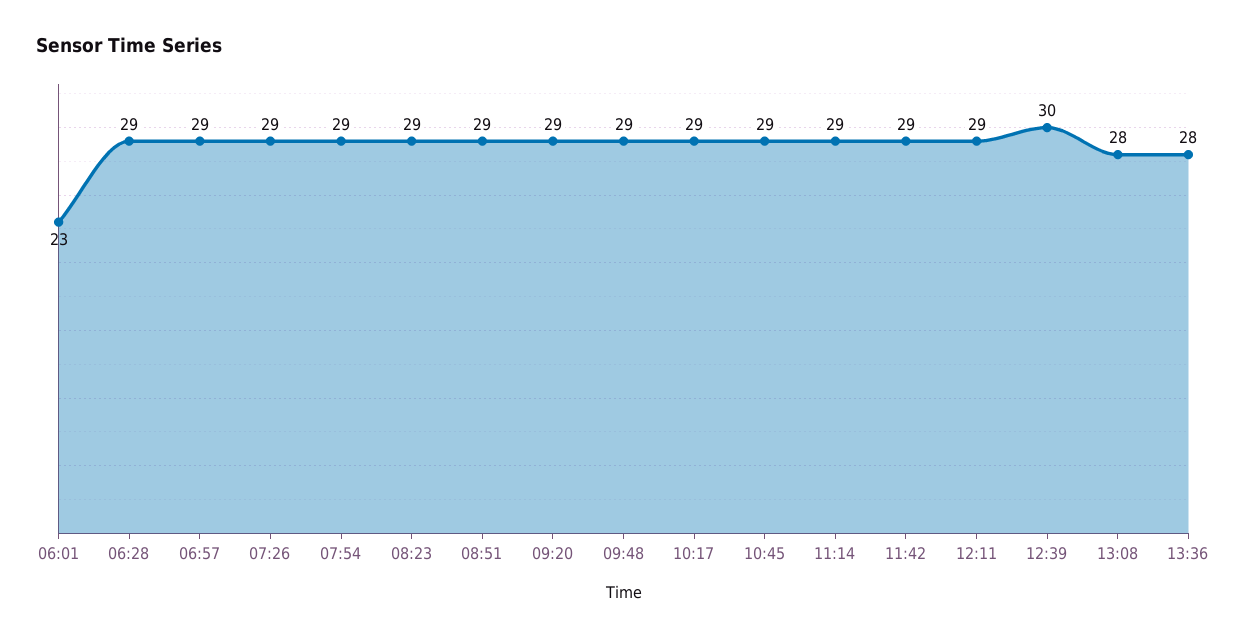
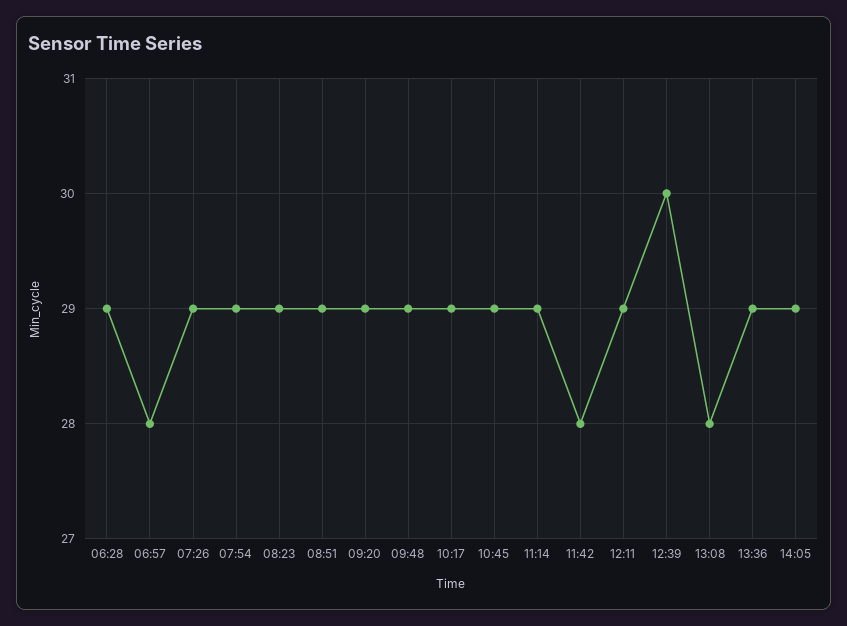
06:01: 23 -> none
06:57: 29 -> 28
11:42: 29 -> 28
13:36: 28 -> 29
14:05: none -> 29

